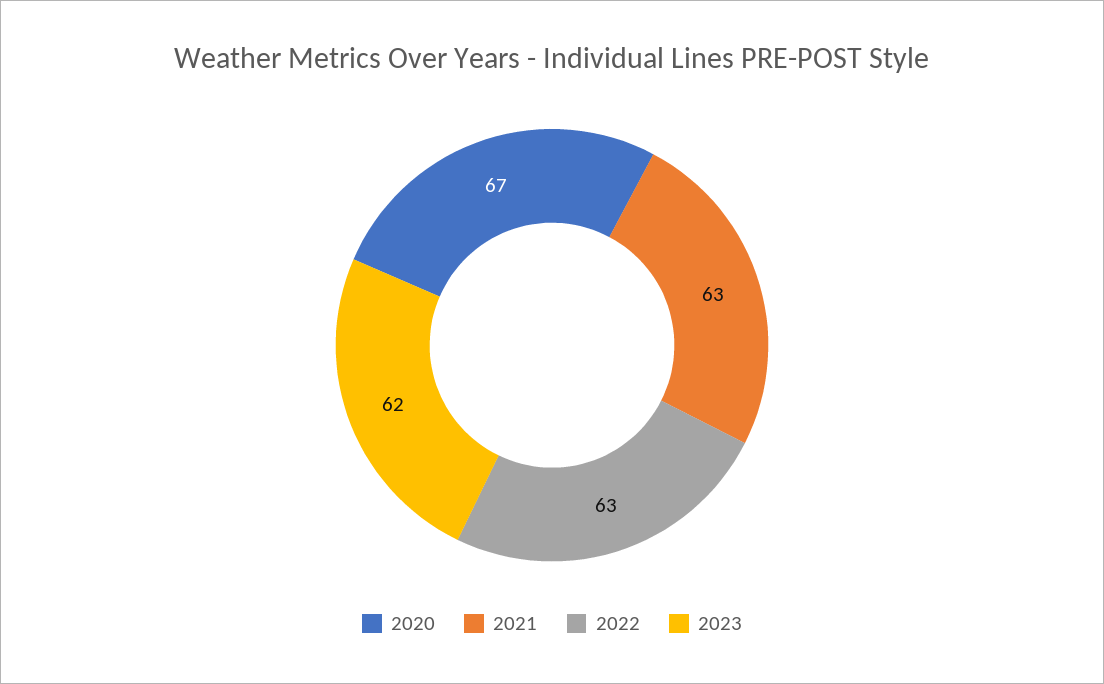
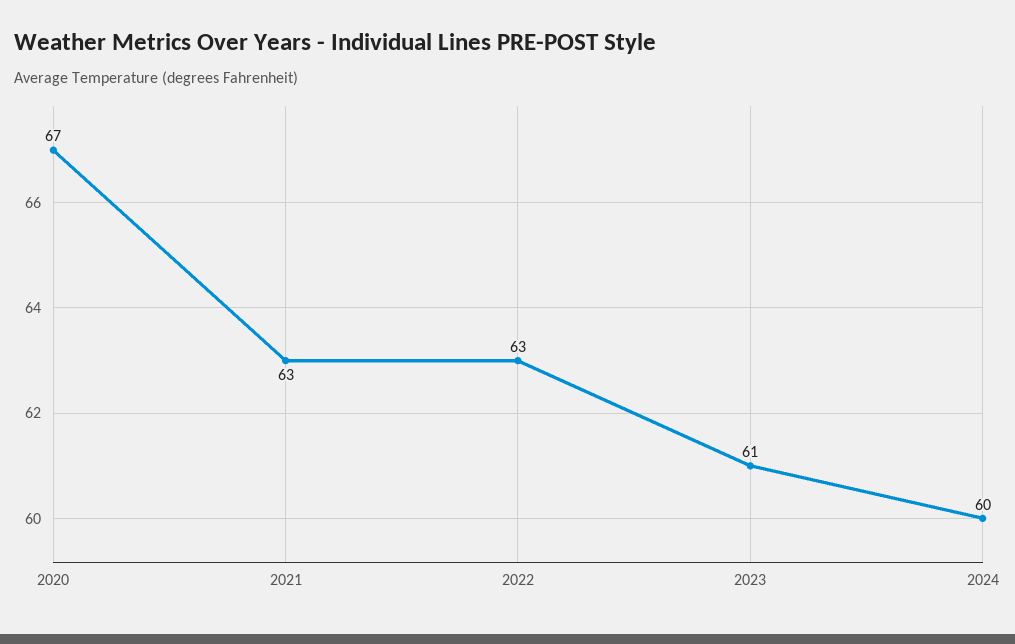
2023: 62 -> 61
2024: none -> 60

